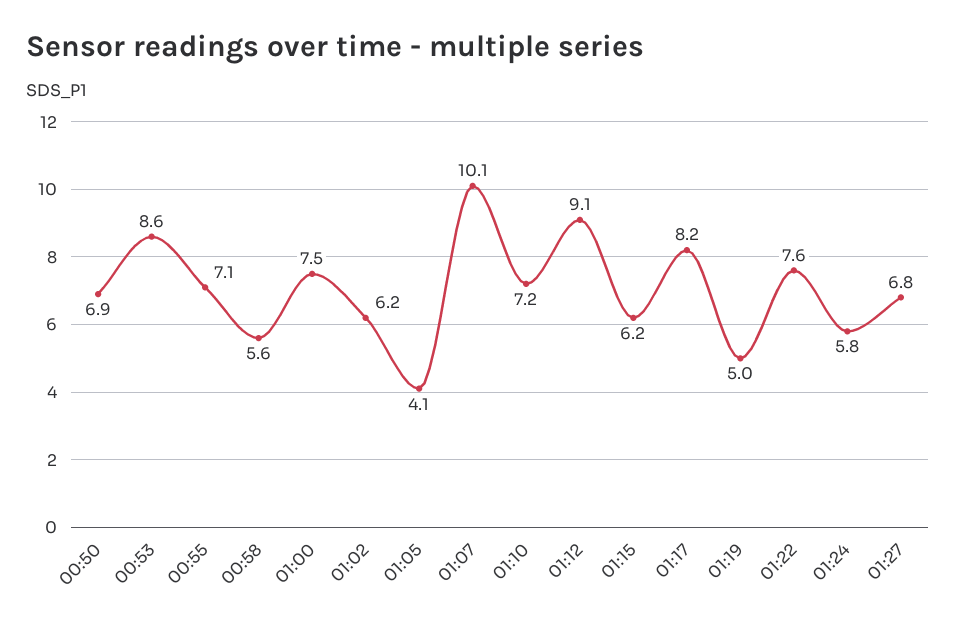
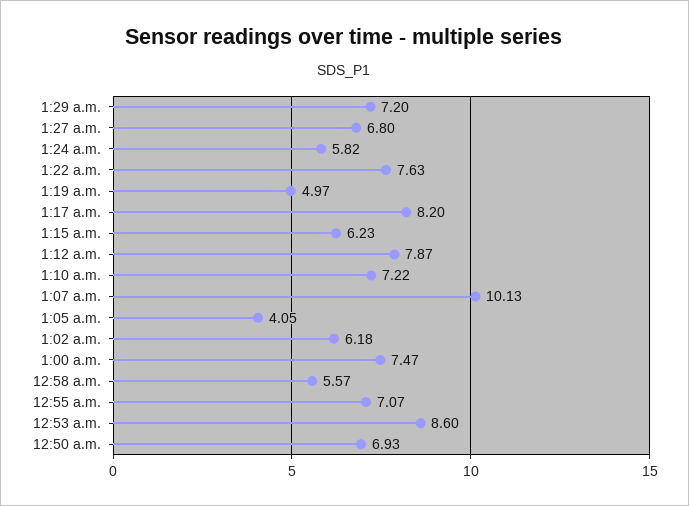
01:12: 9.1 -> 7.87
1:29 a.m.: none -> 7.2

